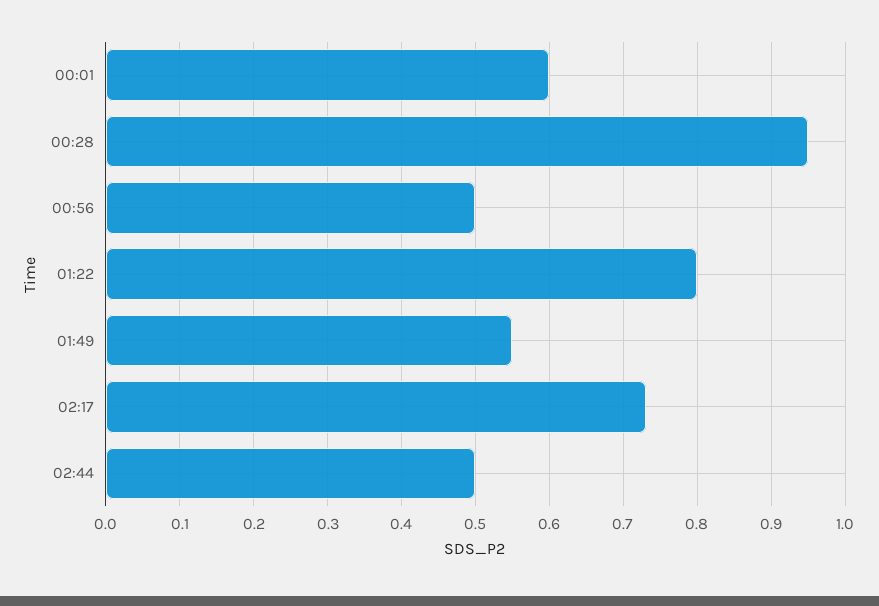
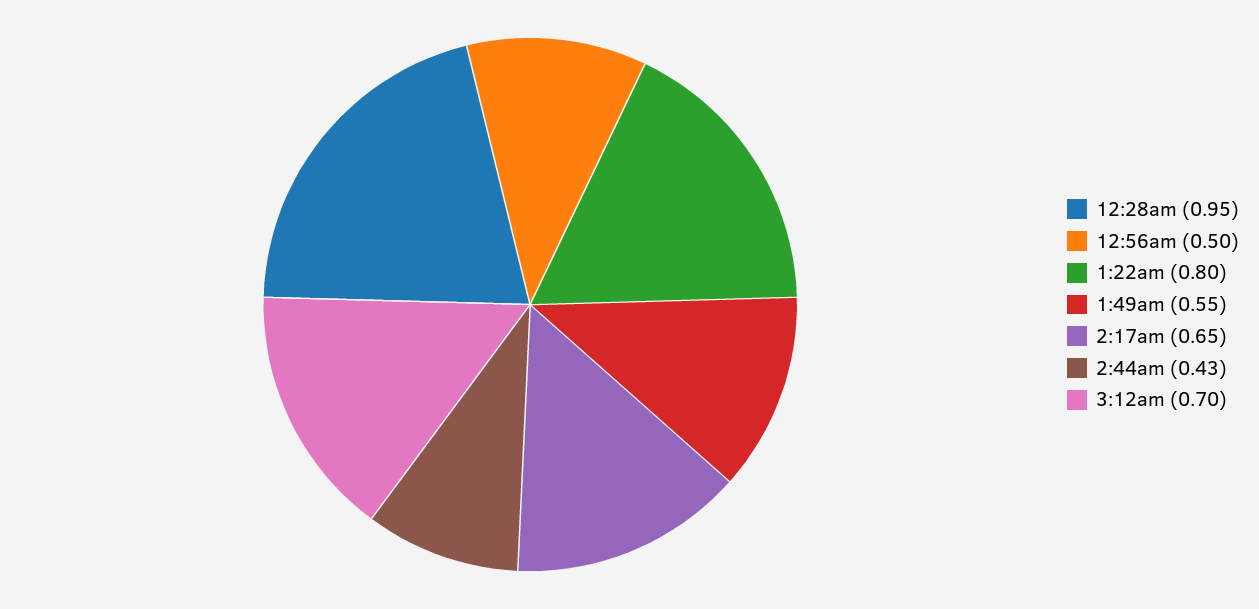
00:01: 0.6 -> none
02:17: 0.73 -> 0.65
02:44: 0.5 -> 0.43
3:12am: none -> 0.7

